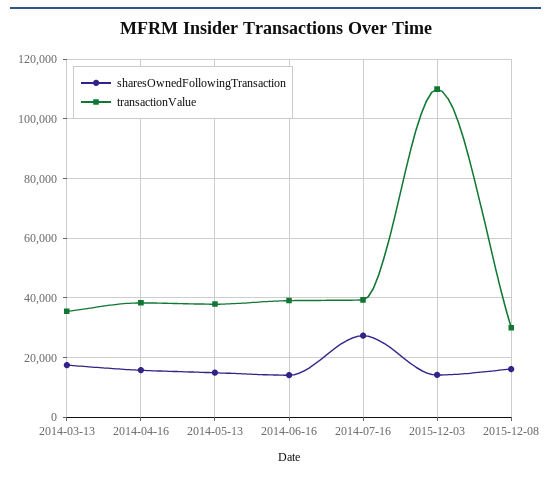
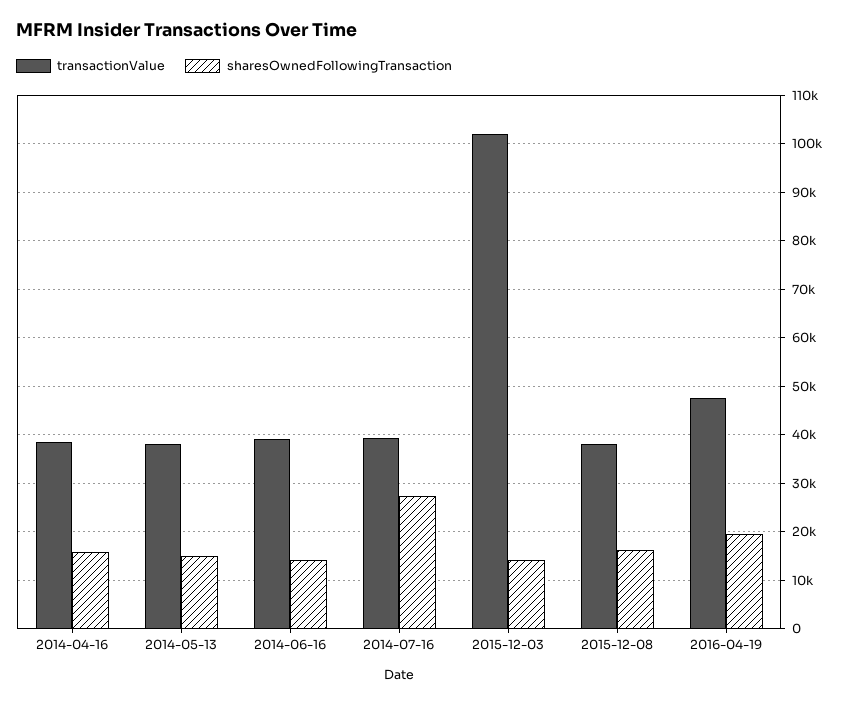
sharesOwnedFollowingTransaction, 2014-03-13: 17500 -> none
transactionValue, 2014-03-13: 35000 -> none
transactionValue, 2015-12-03: 110000 -> 102000
transactionValue, 2015-12-08: 30000 -> 38000
transactionValue, 2016-04-19: none -> 48000
sharesOwnedFollowingTransaction, 2016-04-19: none -> 20000

